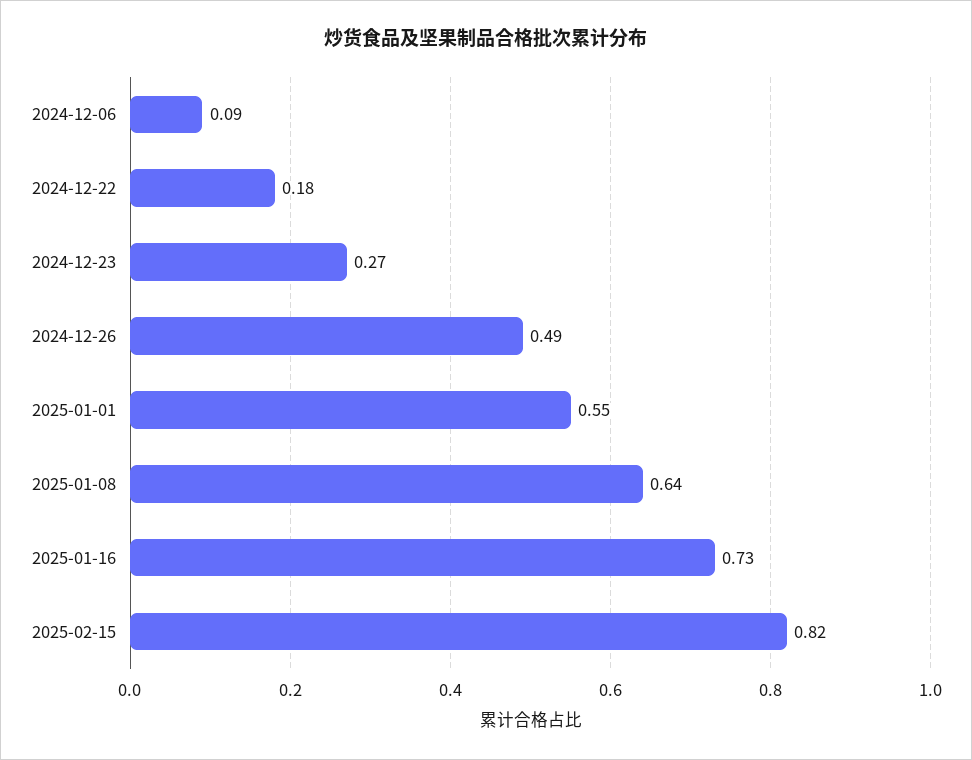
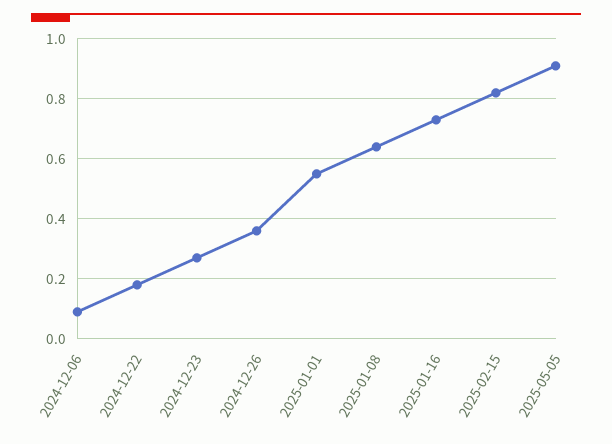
2024-12-26: 0.49 -> 0.35
2025-05-05: none -> 0.9

